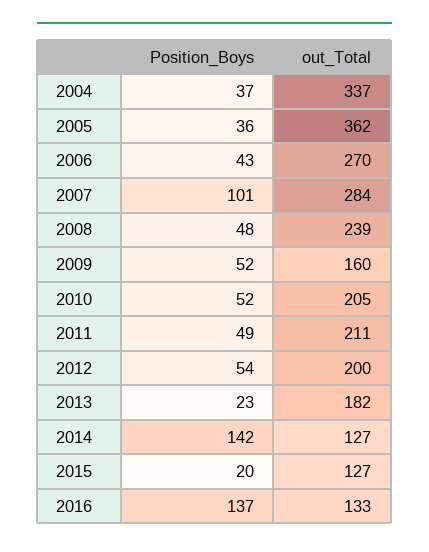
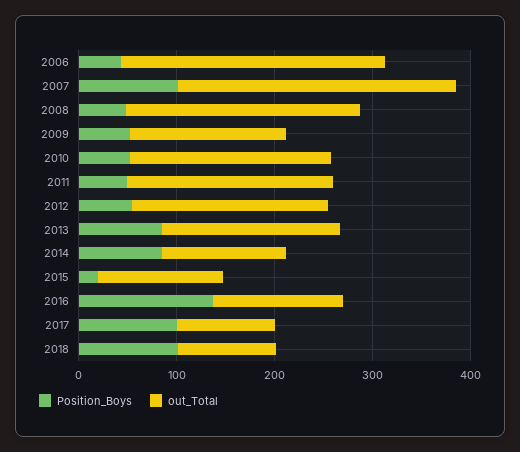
Position_Boys, 2004: 37 -> none
out_Total, 2004: 337 -> none
Position_Boys, 2005: 36 -> none
out_Total, 2005: 362 -> none
Position_Boys, 2013: 23 -> 80
Position_Boys, 2014: 142 -> 80
Position_Boys, 2017: none -> 100
out_Total, 2017: none -> 100
Position_Boys, 2018: none -> 100
out_Total, 2018: none -> 100

